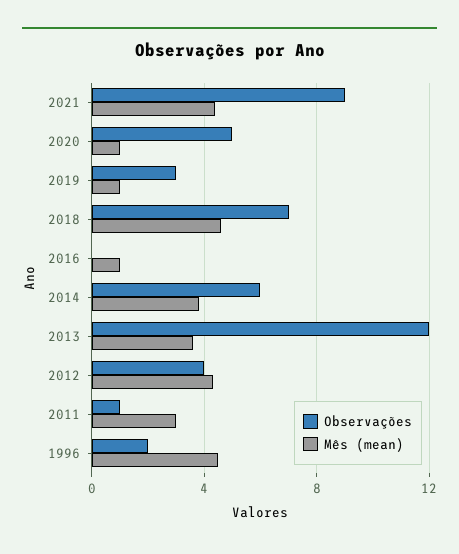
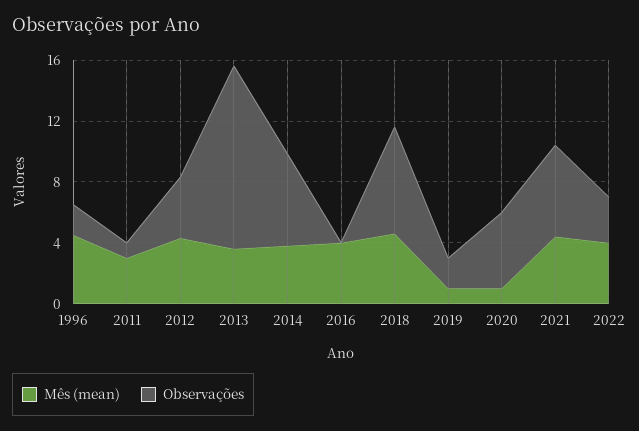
Observações, 2021: 9 -> 6
Observações, 2019: 3 -> 2
Mês (mean), 2016: 1 -> 4
Mês (mean), 2022: none -> 4
Observações, 2022: none -> 3

